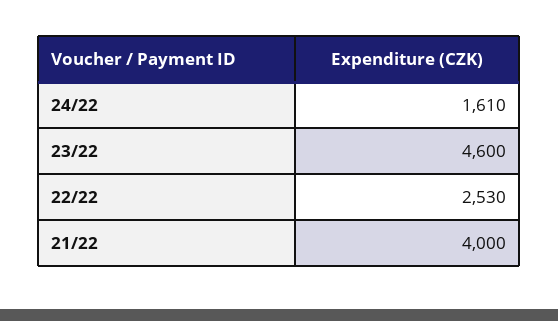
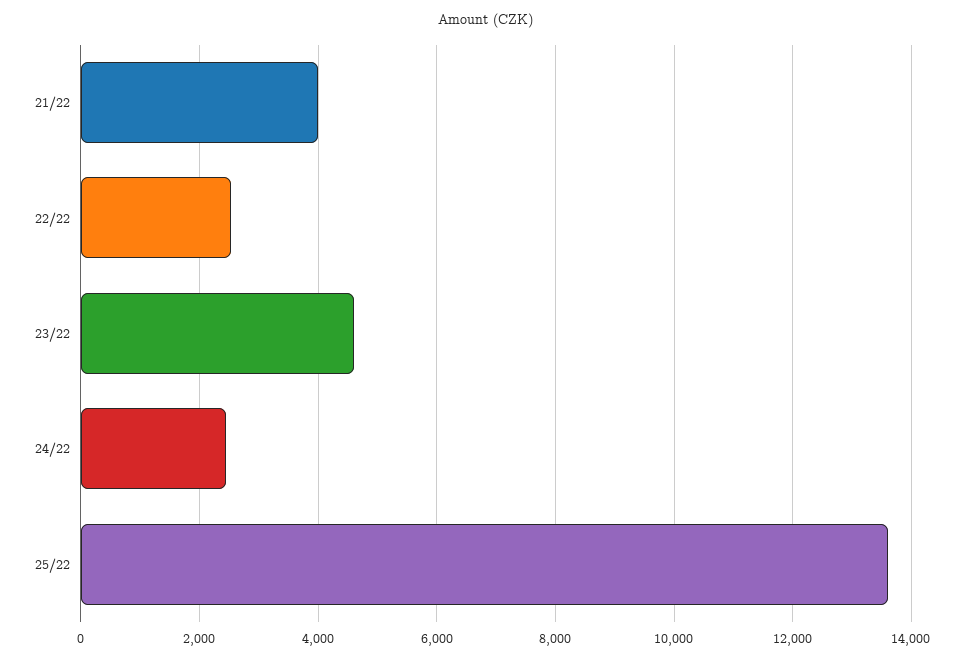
24/22: 1610 -> 2400
25/22: none -> 13600

